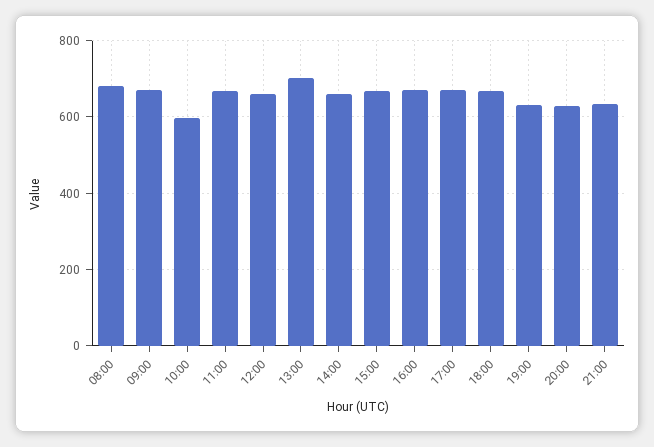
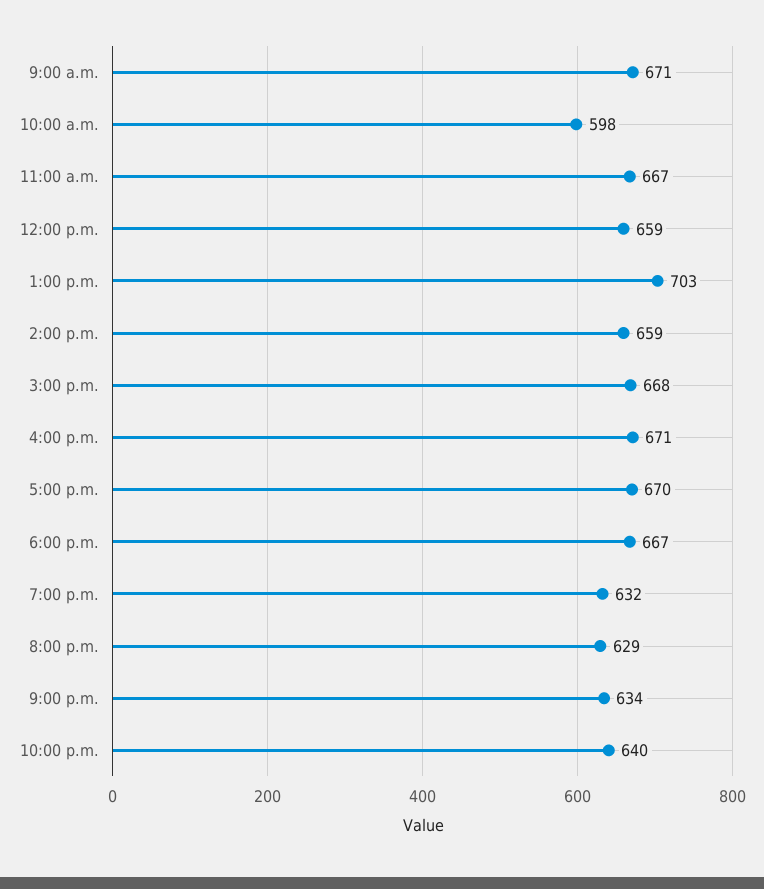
08:00: 680 -> none
10:00 p.m.: none -> 640

